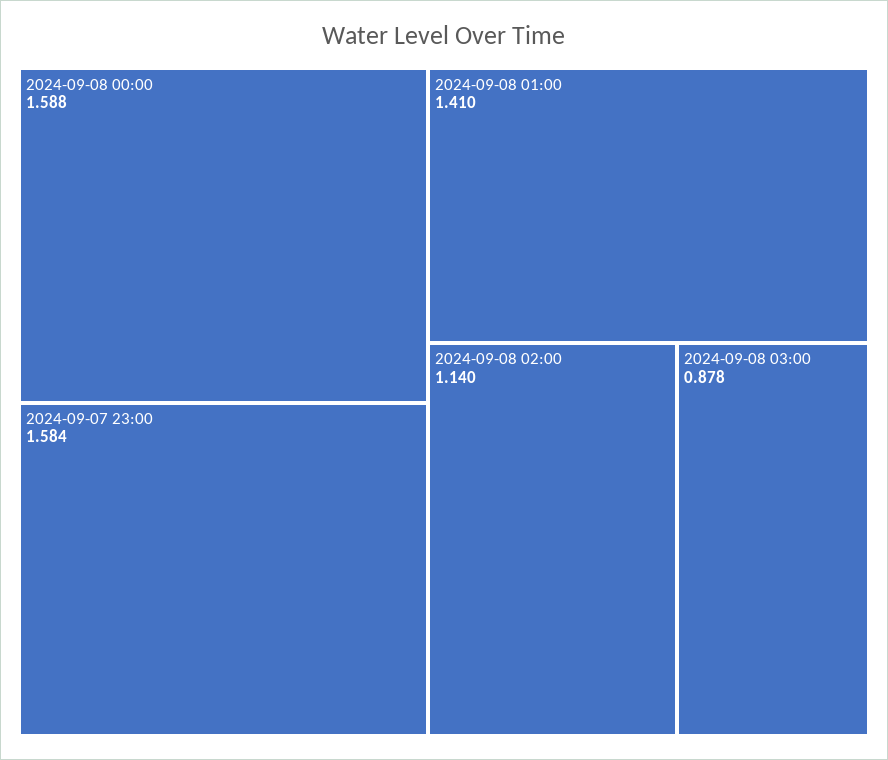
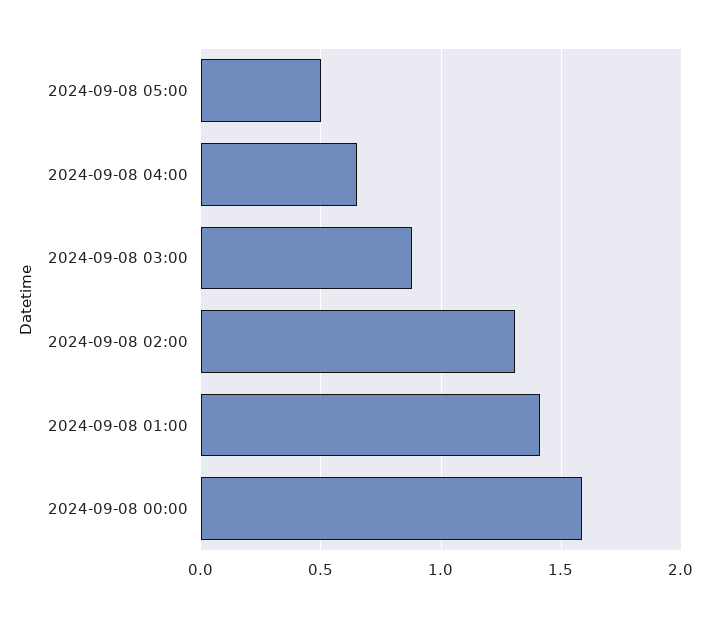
2024-09-07 23:00: 1.584 -> none
2024-09-08 02:00: 1.14 -> 1.3
2024-09-08 05:00: none -> 0.5
2024-09-08 04:00: none -> 0.65

